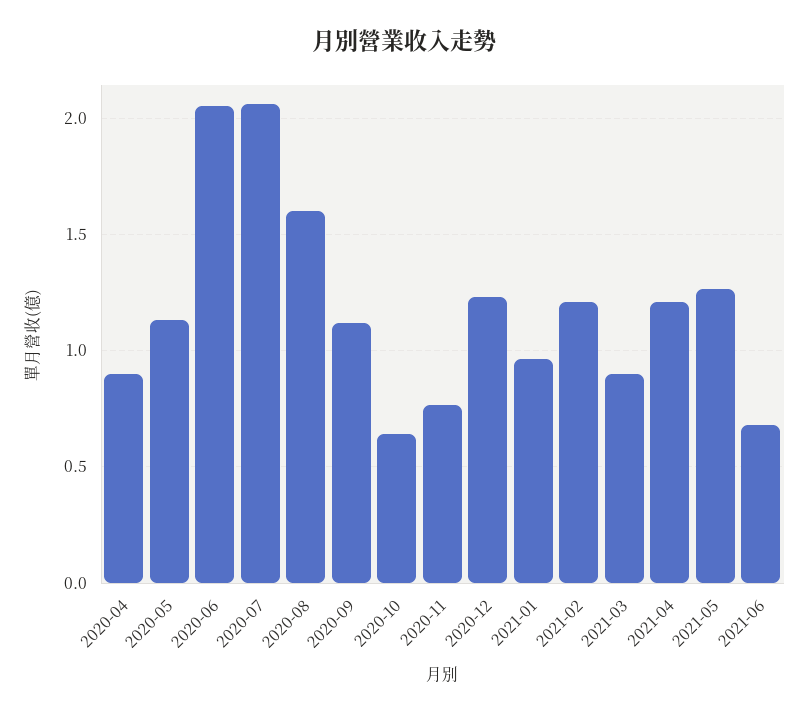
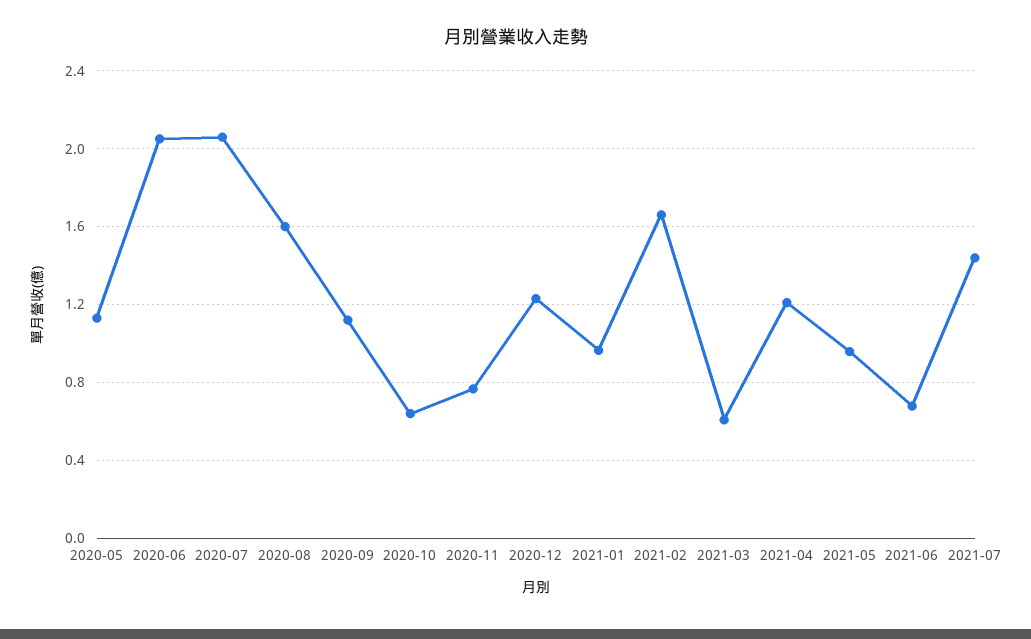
2020-04: 0.9 -> none
2021-02: 1.2 -> 1.65
2021-03: 0.9 -> 0.6
2021-05: 1.25 -> 0.95
2021-07: none -> 1.45

